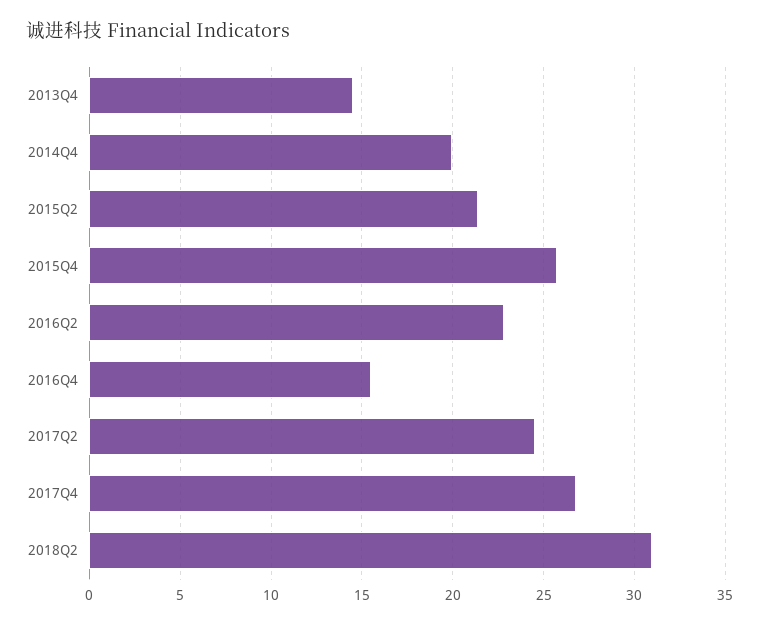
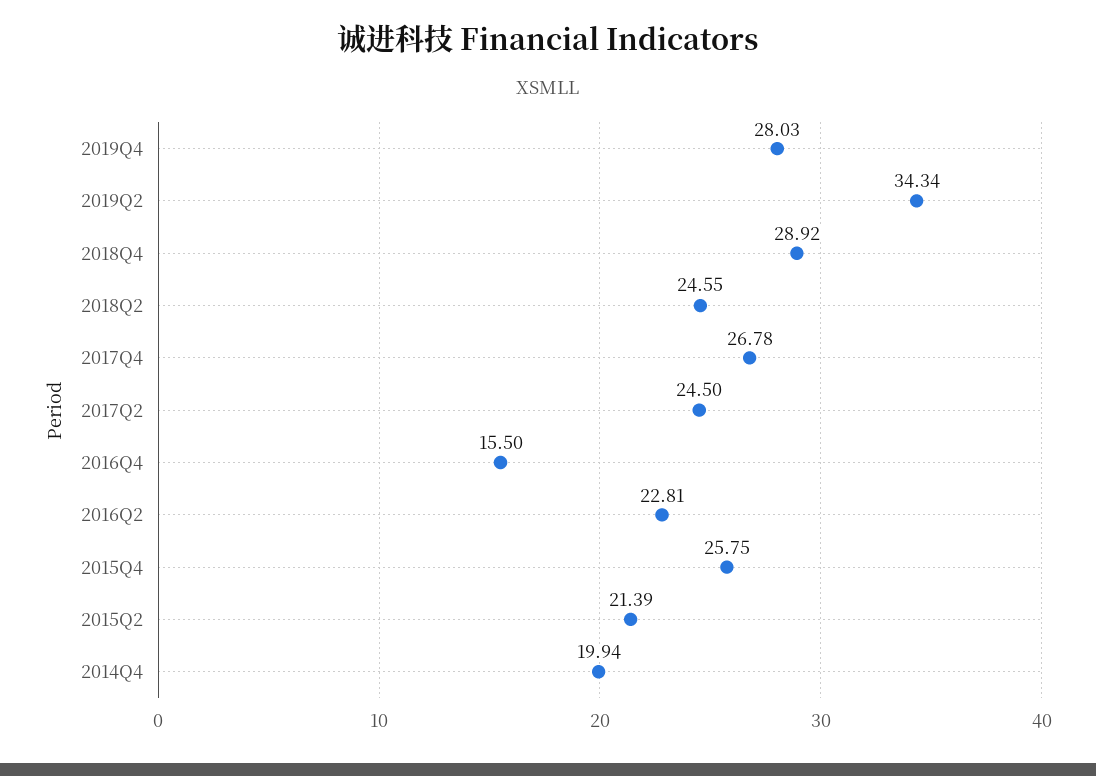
2013Q4: 14.5 -> none
2018Q2: 31 -> 24.55
2019Q4: none -> 28.03
2019Q2: none -> 34.34
2018Q4: none -> 28.92

